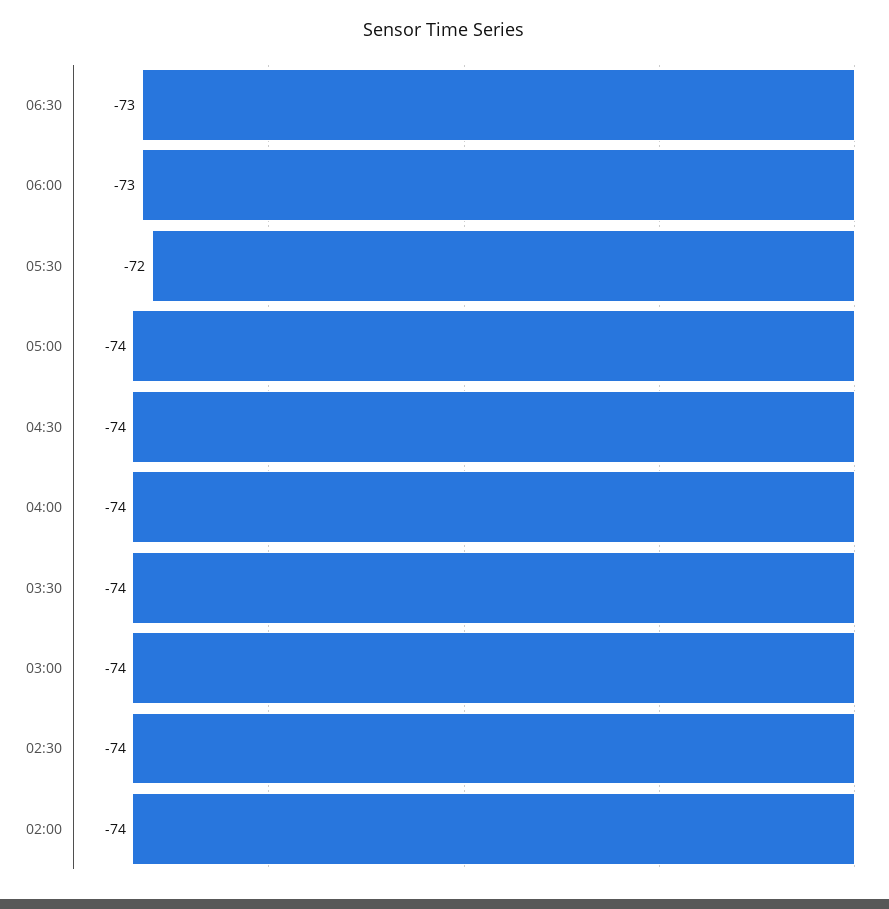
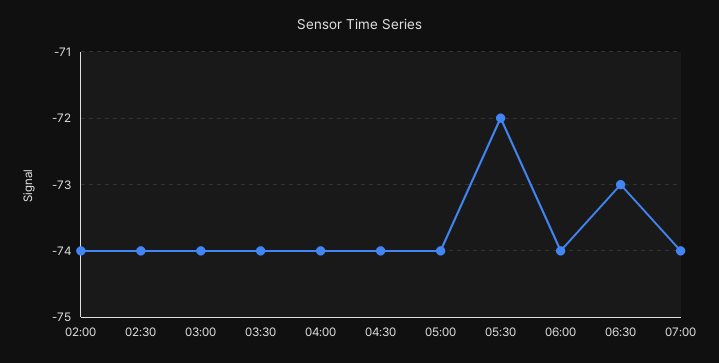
06:00: -73 -> -74
07:00: none -> -74

